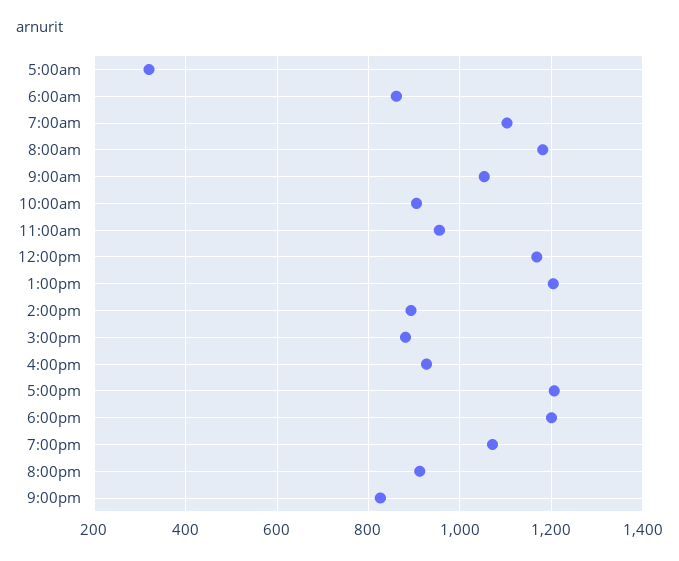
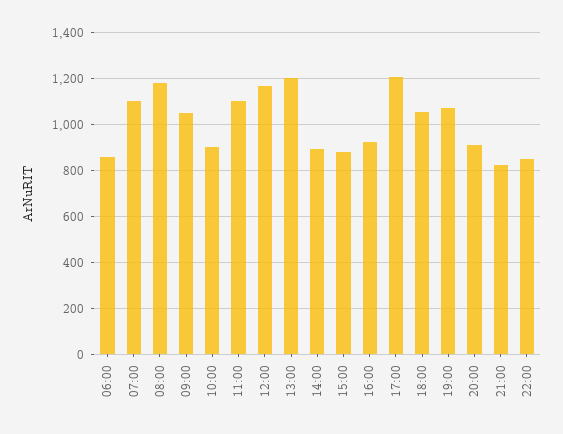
5:00am: 320 -> none
11:00am: 960 -> 1100
6:00pm: 1200 -> 1050
22:00: none -> 850

